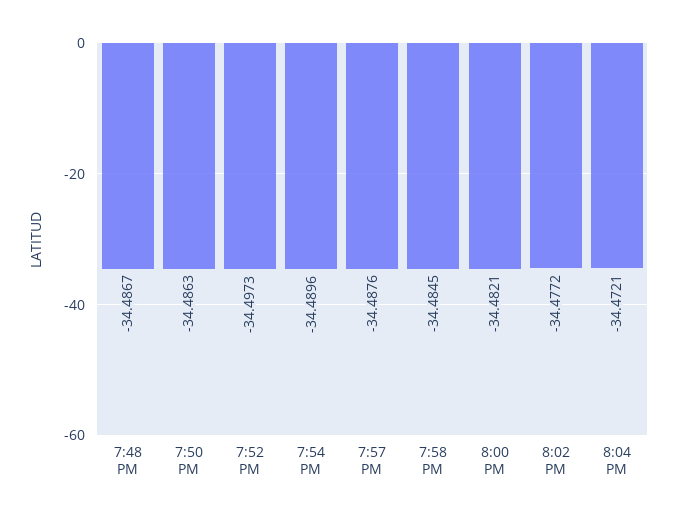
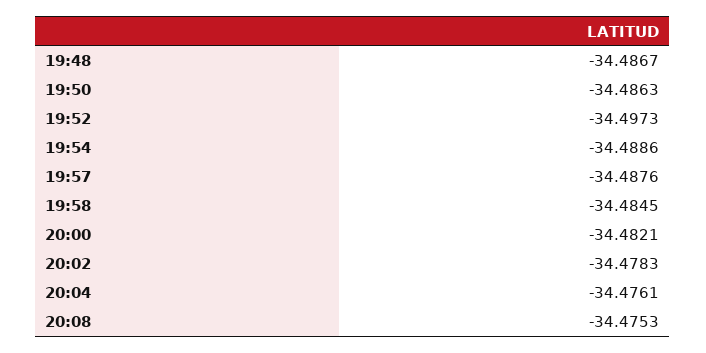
7:54 PM: -34.4896 -> -34.4886
8:02 PM: -34.4772 -> -34.4783
8:04 PM: -34.4721 -> -34.4761
20:08: none -> -34.4753

